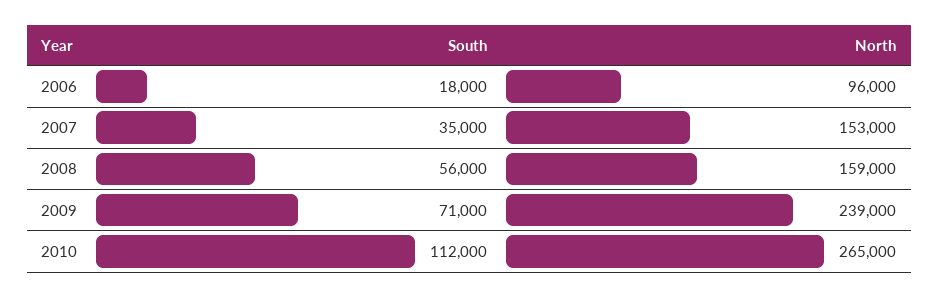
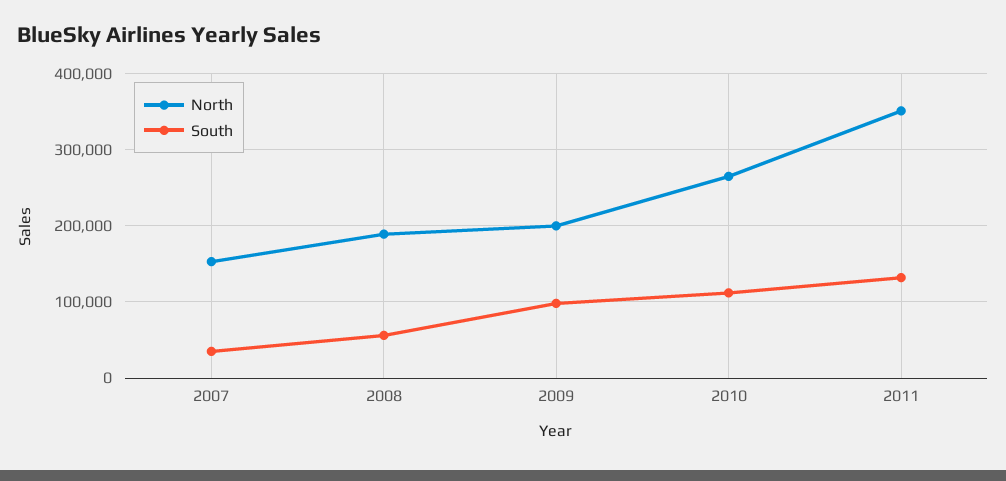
South, 2006: 18000 -> none
North, 2006: 96000 -> none
North, 2008: 159000 -> 190000
South, 2009: 71000 -> 100000
North, 2009: 239000 -> 200000
North, 2011: none -> 350000
South, 2011: none -> 130000

